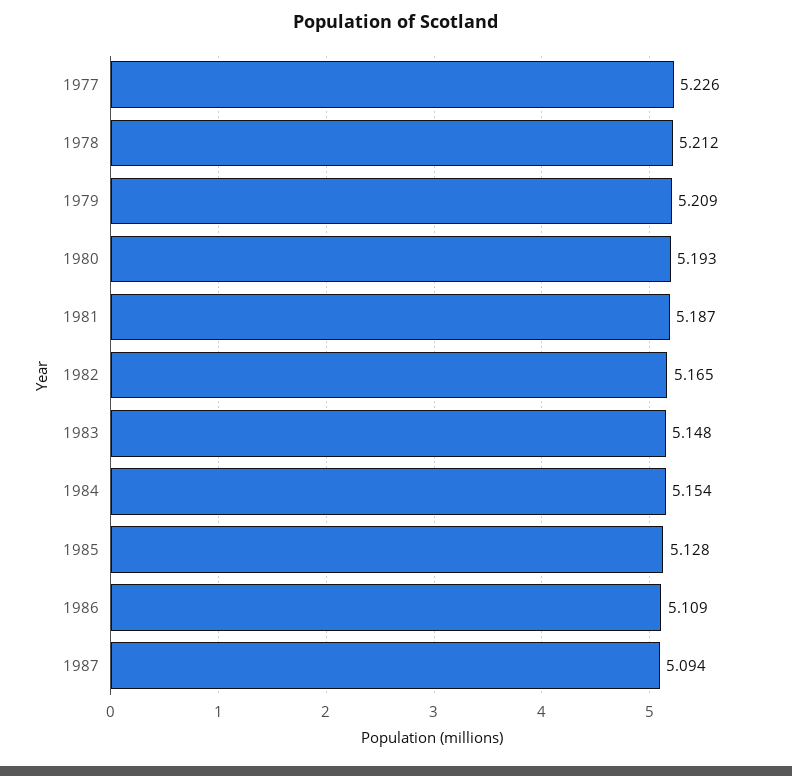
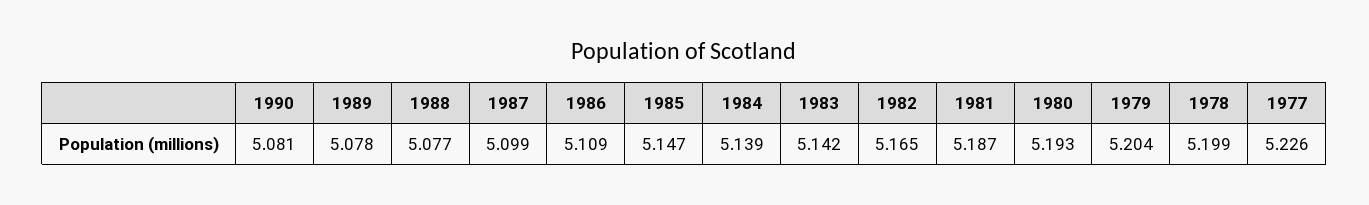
1978: 5.212 -> 5.199
1979: 5.209 -> 5.204
1983: 5.148 -> 5.142
1984: 5.154 -> 5.139
1985: 5.128 -> 5.147
1987: 5.094 -> 5.099
1990: none -> 5.081
1989: none -> 5.078
1988: none -> 5.077

